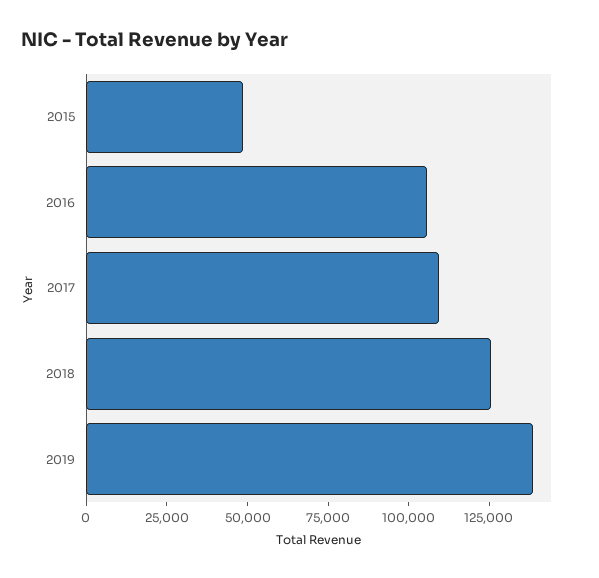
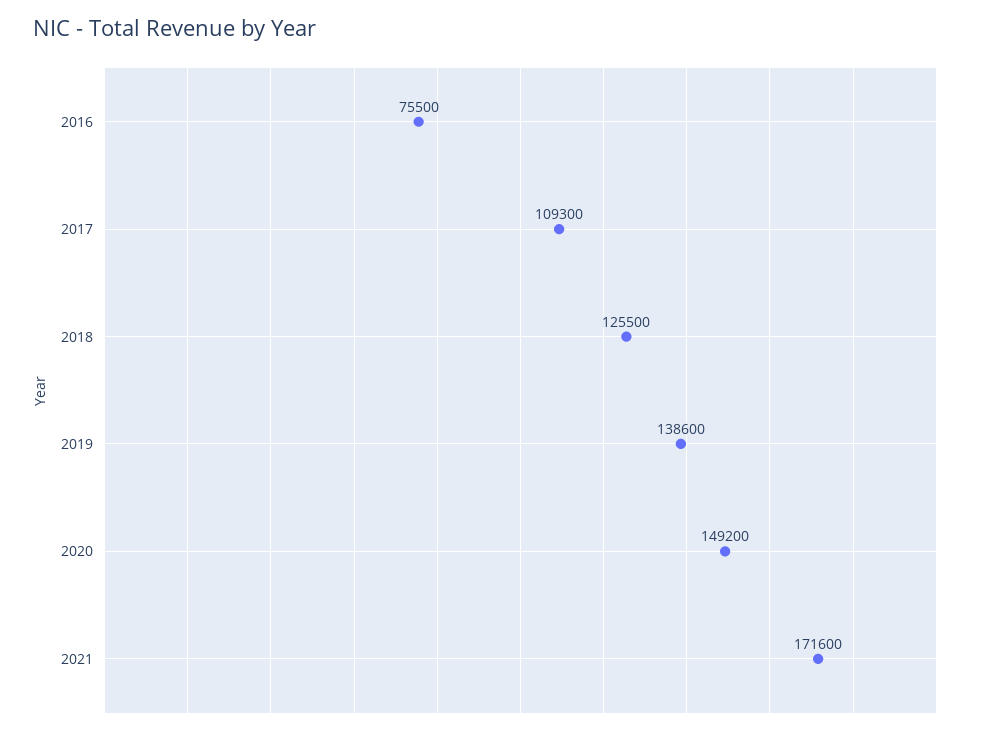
2015: 50000 -> none
2016: 105000 -> 75500
2020: none -> 149200
2021: none -> 171600

